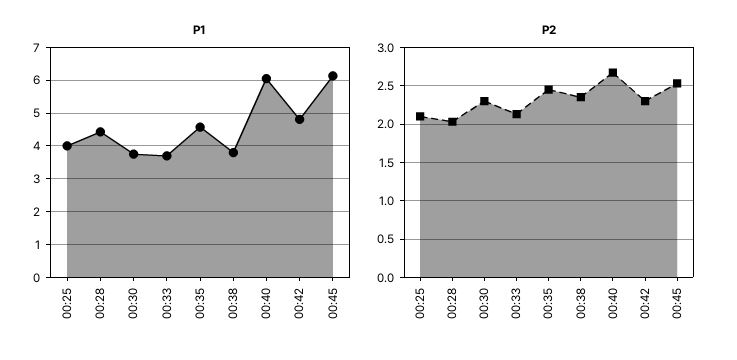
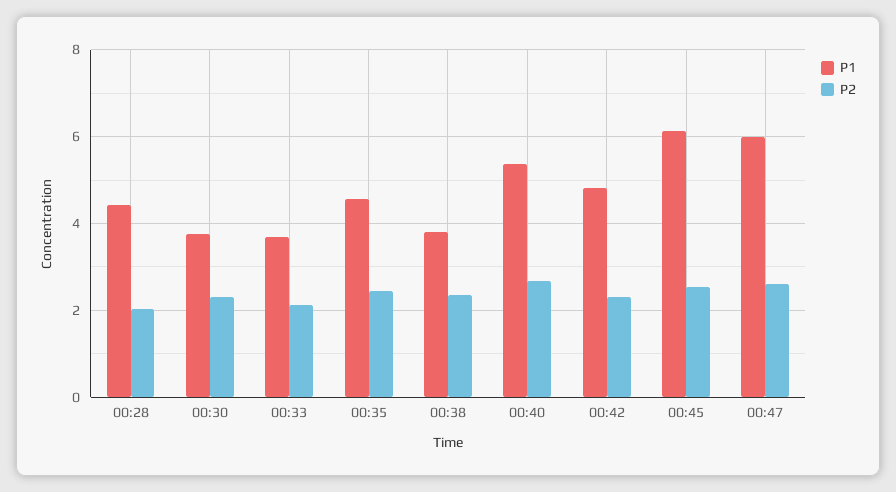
P1, 00:25: 4 -> none
P1, 00:40: 6 -> 5.4
P2, 00:25: 2.1 -> none
P1, 00:47: none -> 6
P2, 00:47: none -> 2.6

